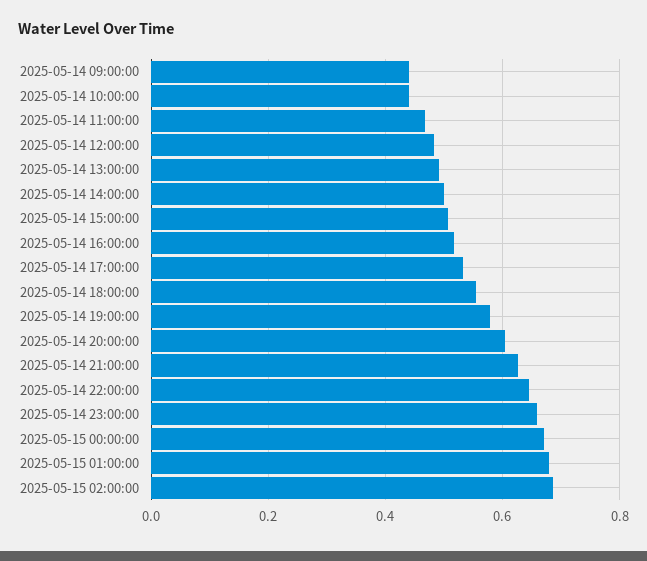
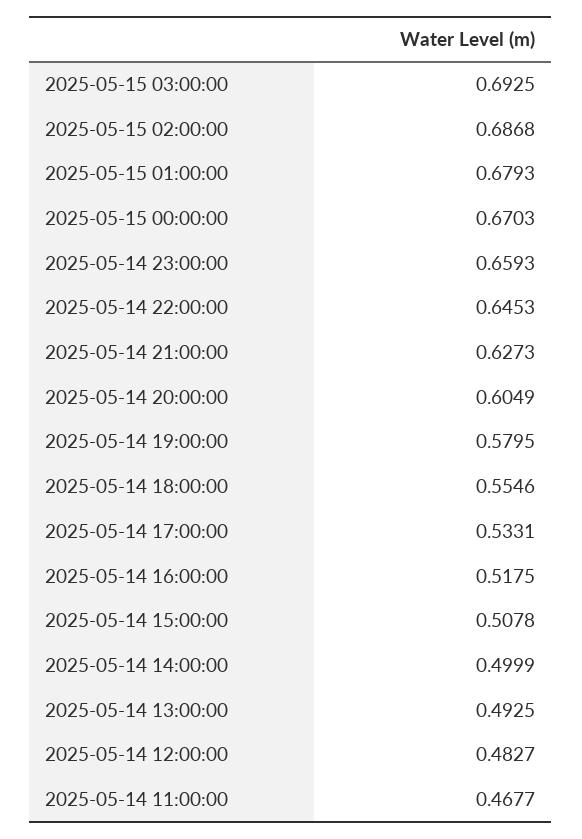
2025-05-14 09:00:00: 0.44 -> none
2025-05-14 10:00:00: 0.44 -> none
2025-05-15 03:00:00: none -> 0.6925

